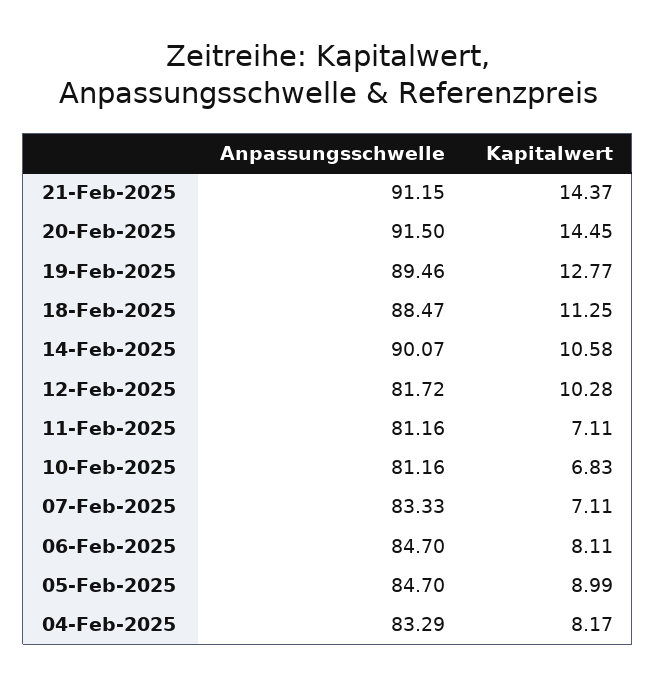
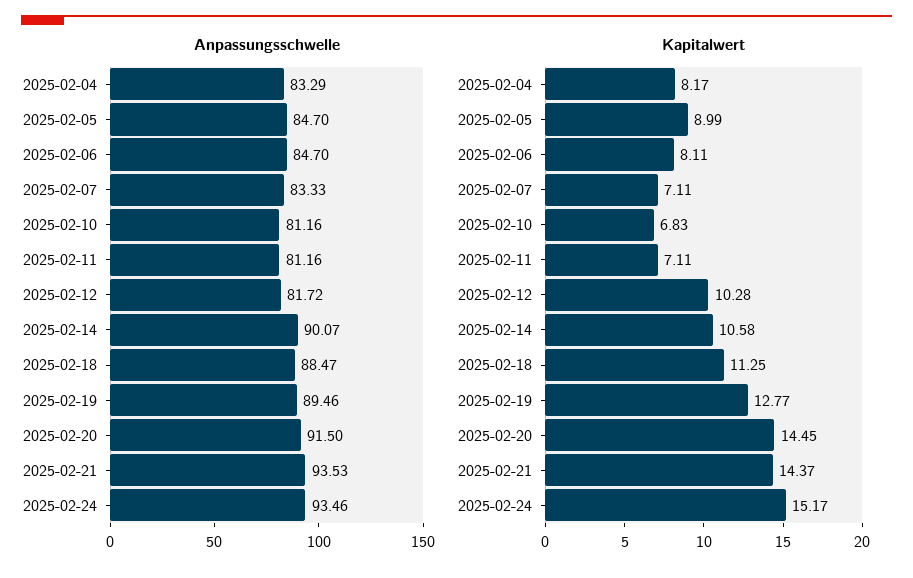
Anpassungsschwelle, 21-Feb-2025: 91.15 -> 93.53
Anpassungsschwelle, 2025-02-24: none -> 93.46
Kapitalwert, 2025-02-24: none -> 15.17

